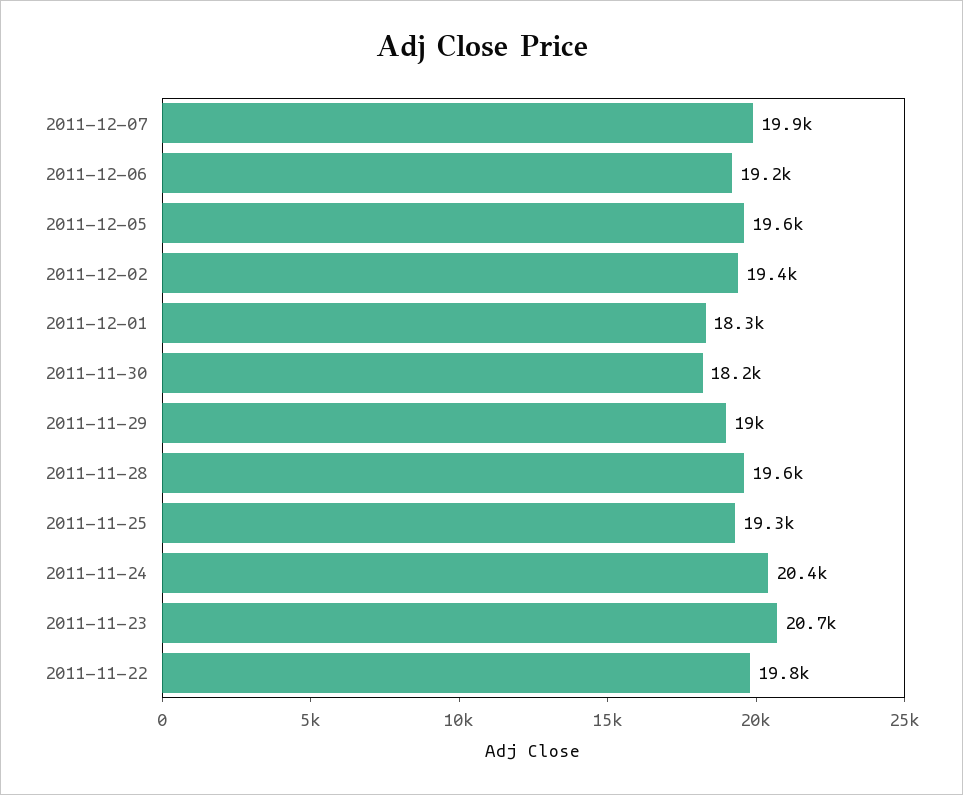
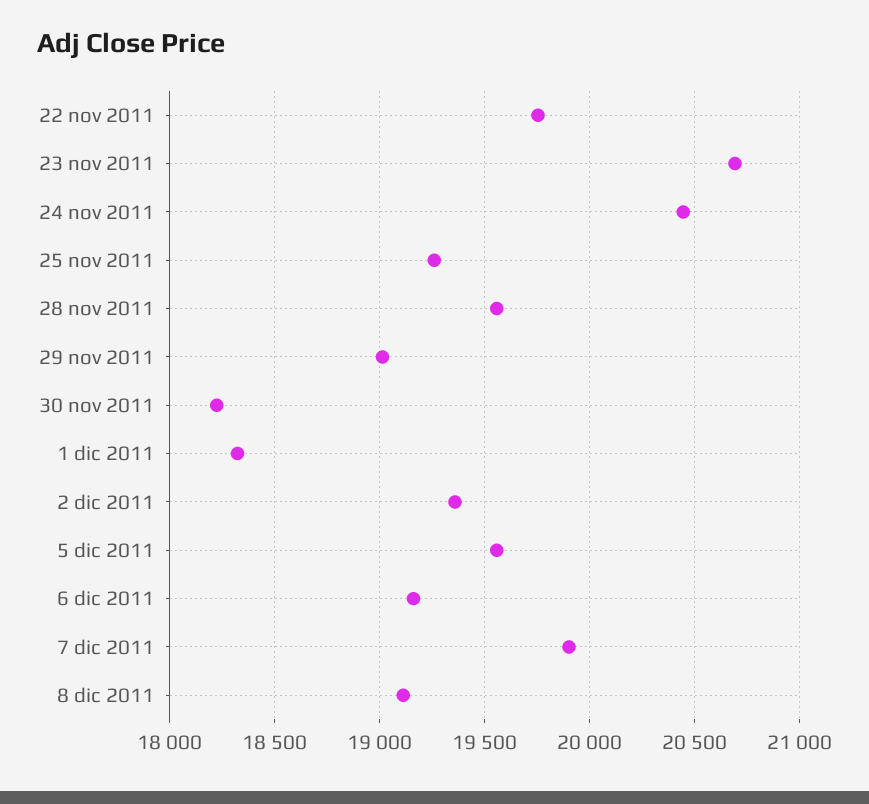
8 dic 2011: none -> 19100

